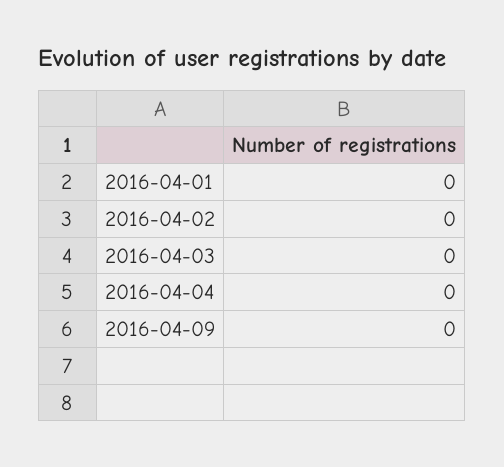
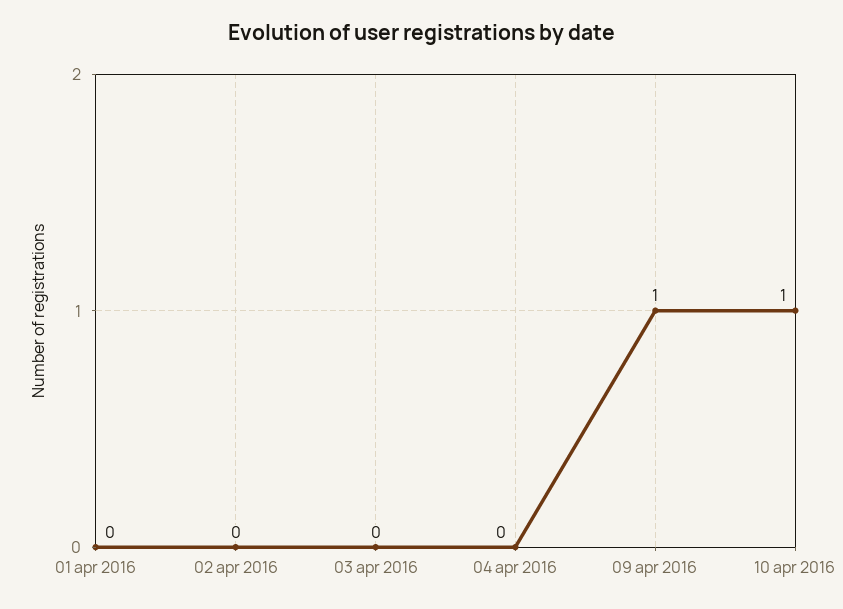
2016-04-09: 0 -> 1
10 apr 2016: none -> 1

